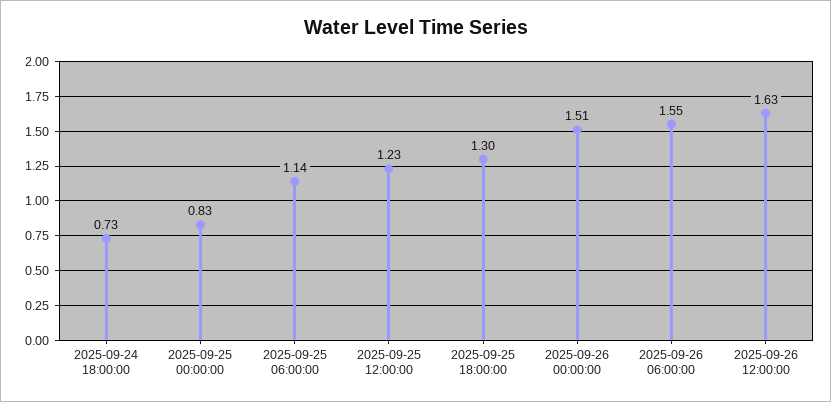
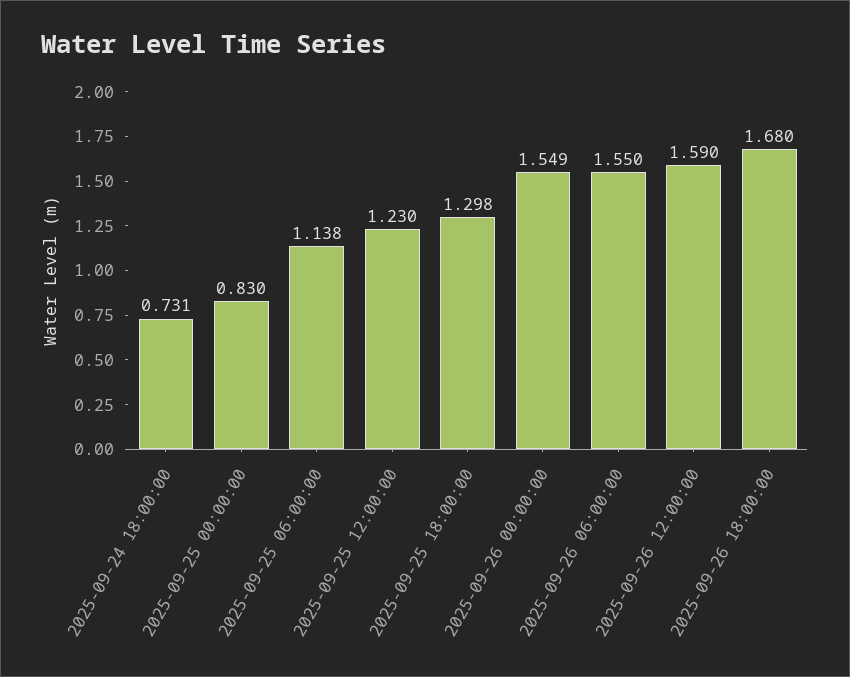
2025-09-26 00:00:00: 1.51 -> 1.549
2025-09-26 12:00:00: 1.63 -> 1.59
2025-09-26 18:00:00: none -> 1.68

